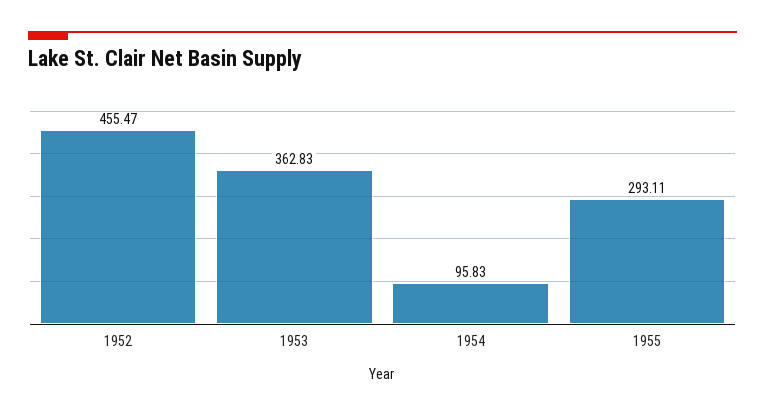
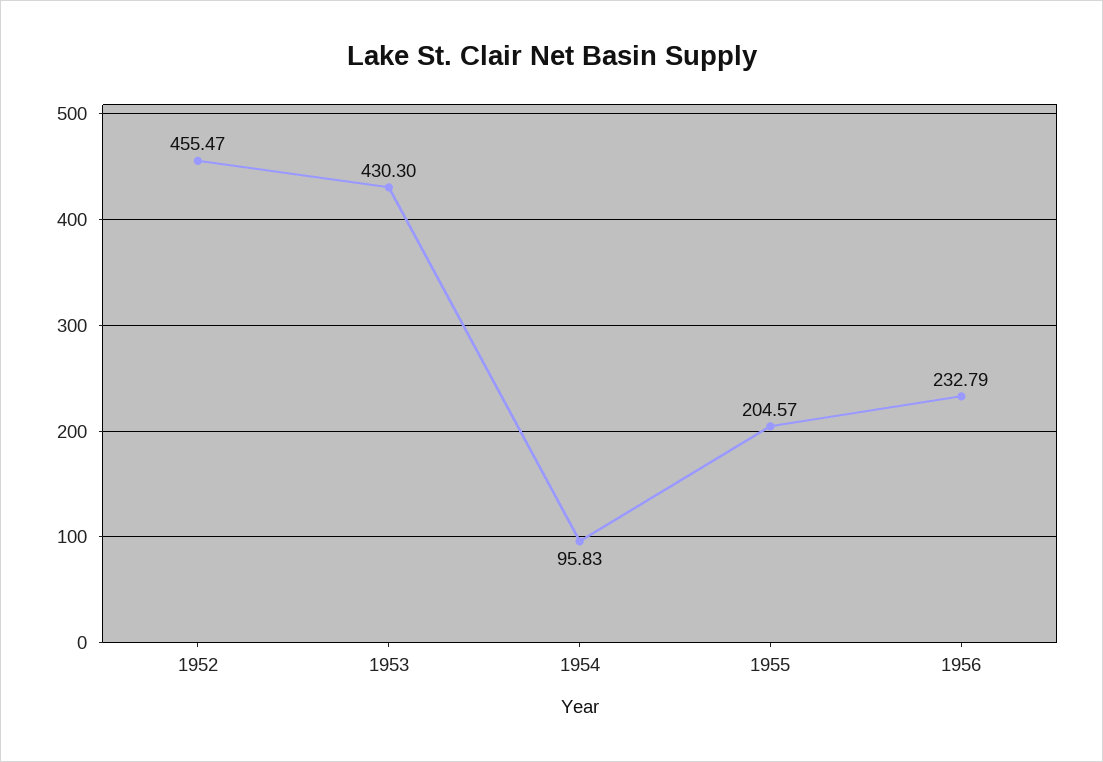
1953: 362.83 -> 430.3
1955: 293.11 -> 204.57
1956: none -> 232.79

